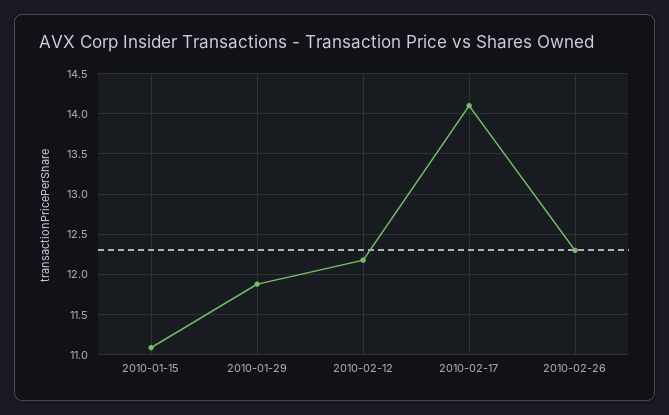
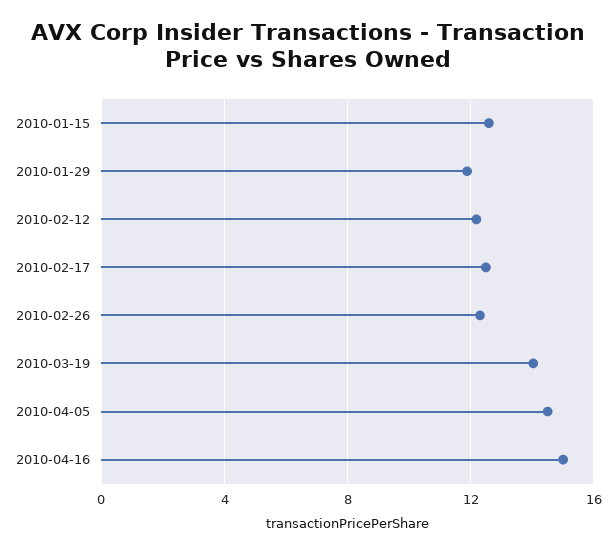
2010-01-15: 11.1 -> 12.5
2010-02-17: 14.1 -> 12.5
2010-03-19: none -> 14
2010-04-05: none -> 14.5
2010-04-16: none -> 15

